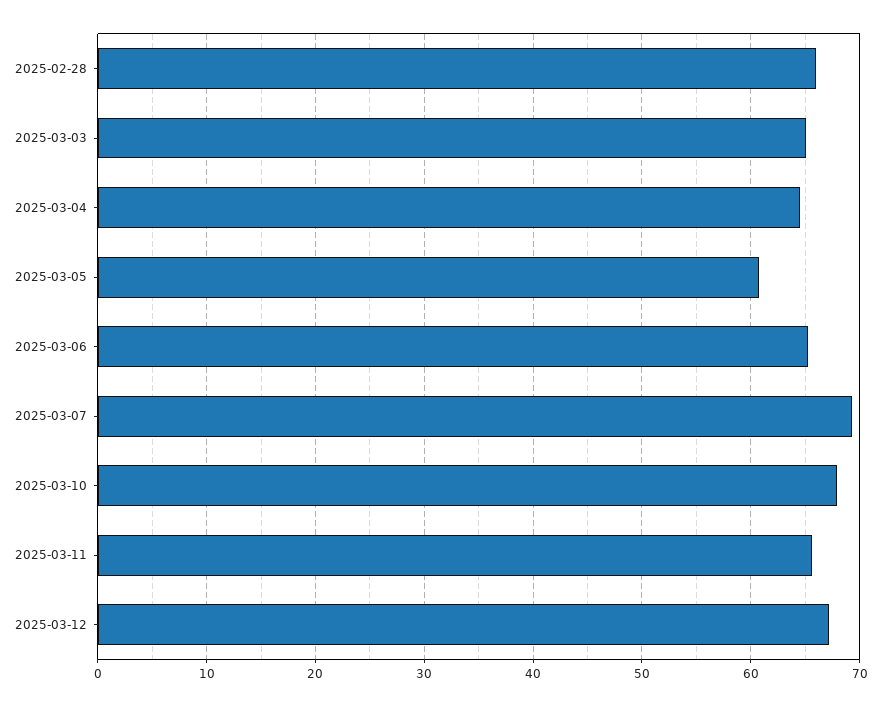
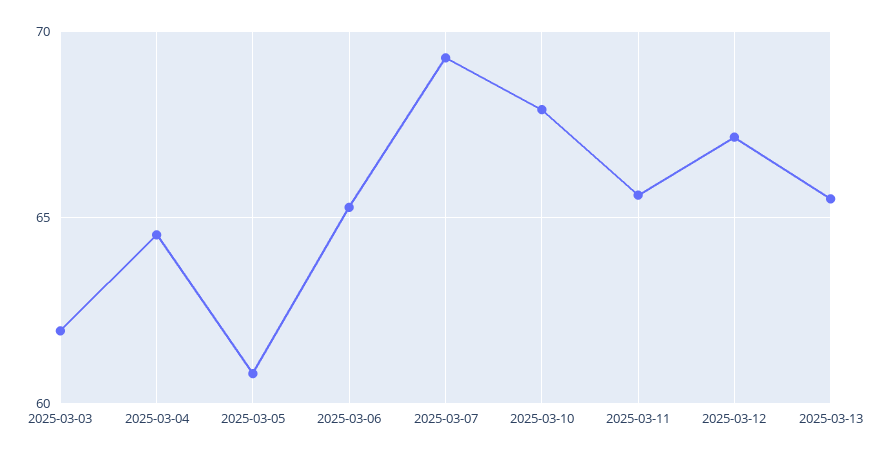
2025-02-28: 66 -> none
2025-03-03: 65 -> 62
2025-03-13: none -> 65.5

